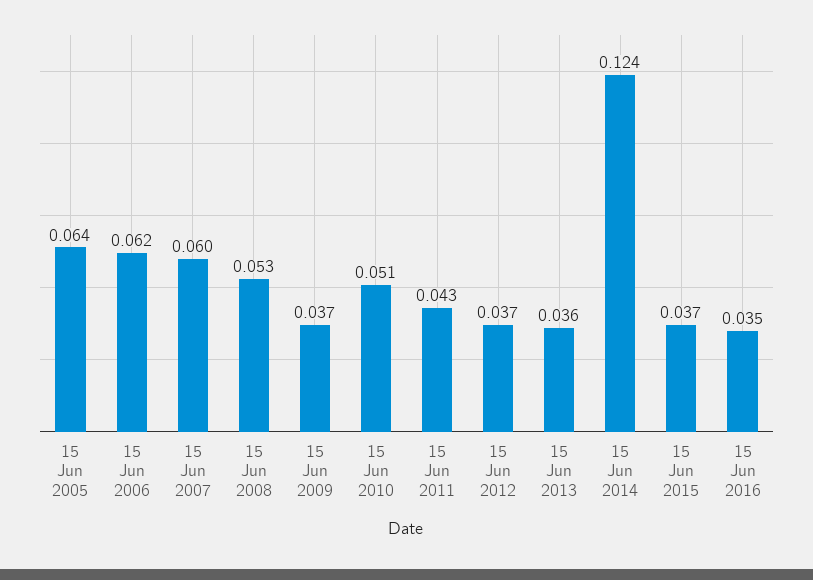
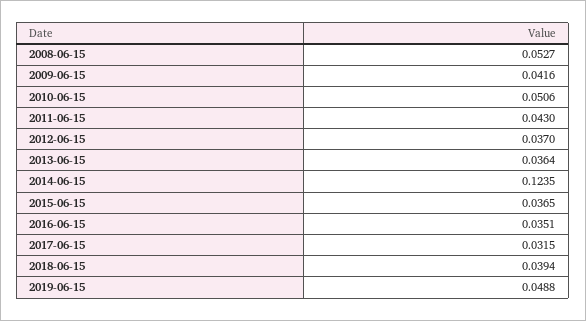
15 Jun 2005: 0.064 -> none
15 Jun 2006: 0.062 -> none
15 Jun 2007: 0.06 -> none
15 Jun 2009: 0.037 -> 0.0416
2017-06-15: none -> 0.0315
2018-06-15: none -> 0.0394
2019-06-15: none -> 0.0488

